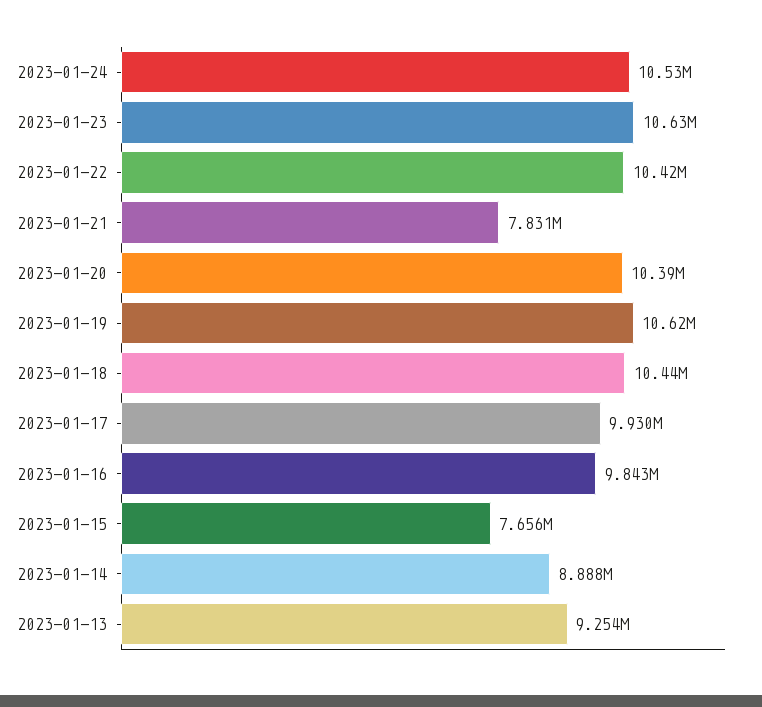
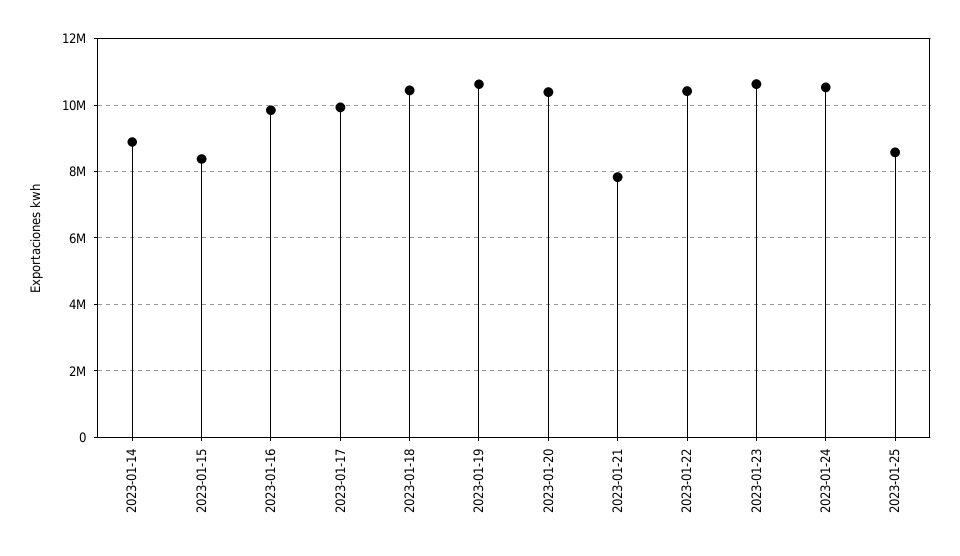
2023-01-15: 7656000 -> 8400000
2023-01-13: 9254000 -> none
2023-01-25: none -> 8600000

